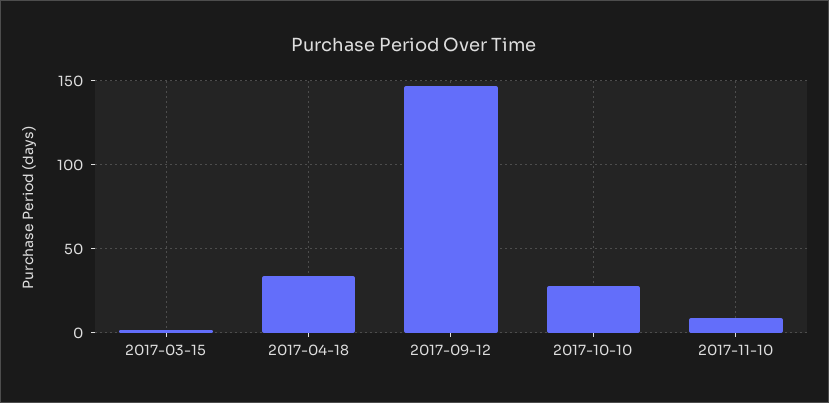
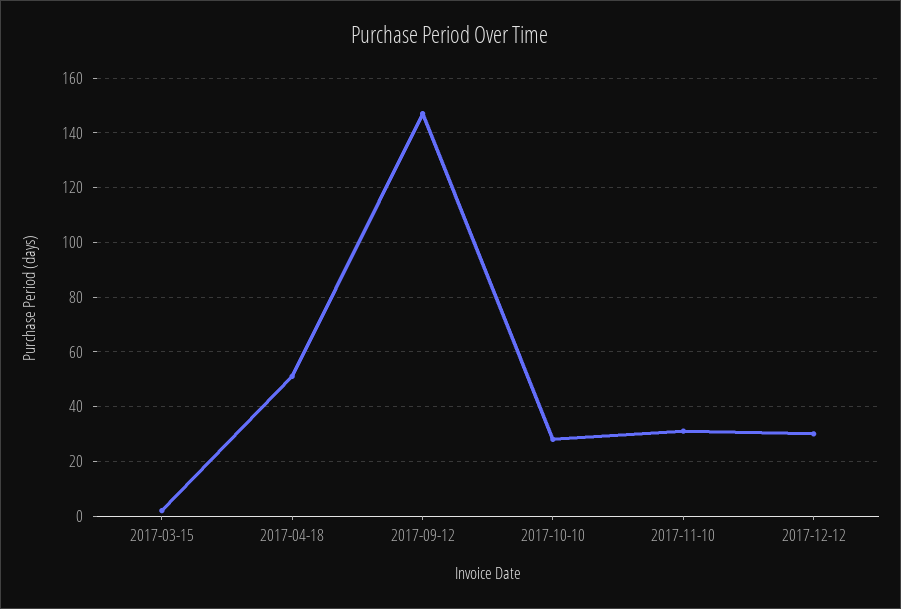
2017-04-18: 35 -> 50
2017-11-10: 10 -> 30
2017-12-12: none -> 30

